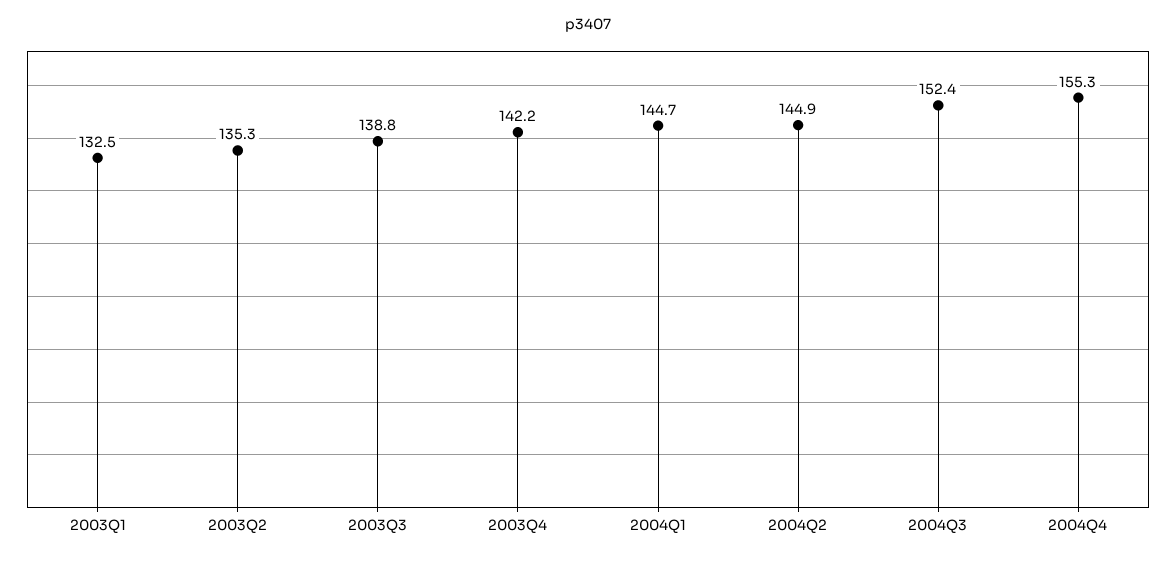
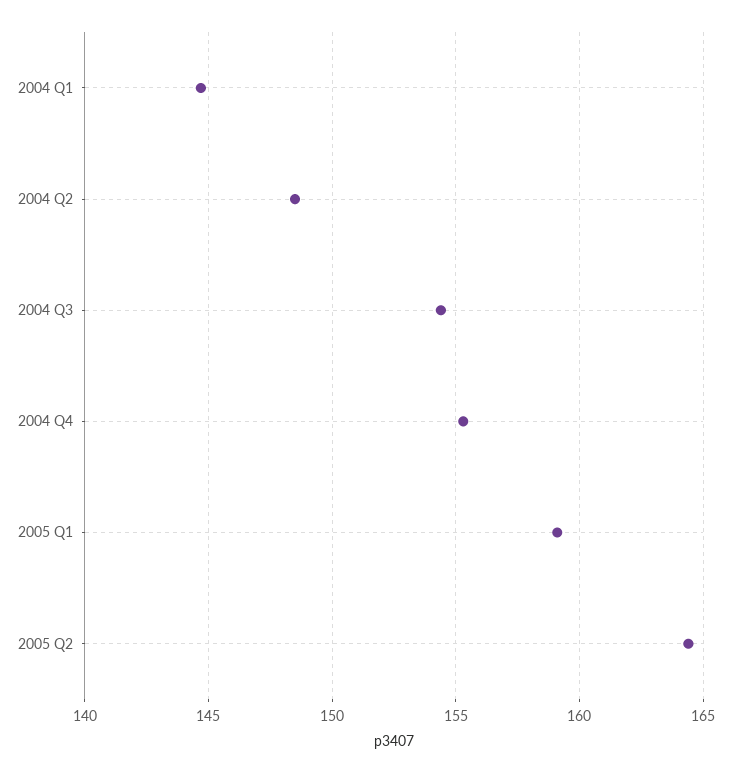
2003Q1: 132.5 -> none
2003Q2: 135.3 -> none
2003Q3: 138.8 -> none
2003Q4: 142.2 -> none
2004Q2: 144.9 -> 148.5
2004Q3: 152.4 -> 154.5
2005 Q1: none -> 159
2005 Q2: none -> 164.5

